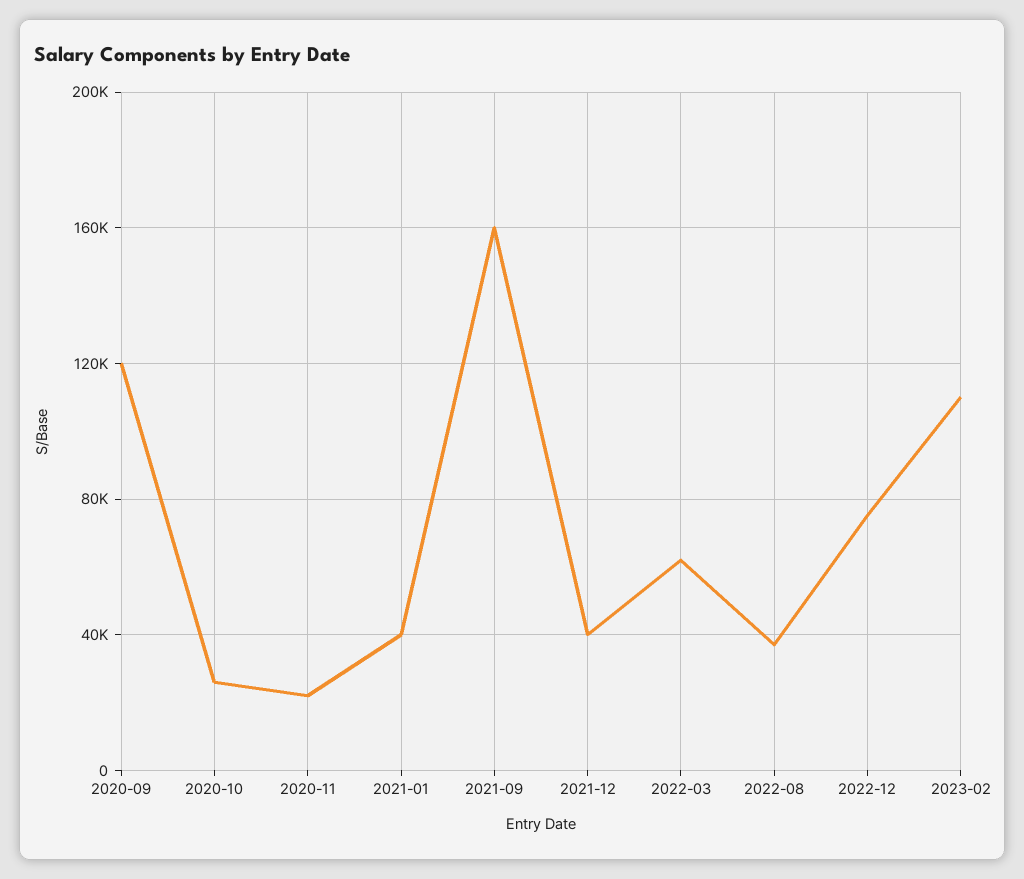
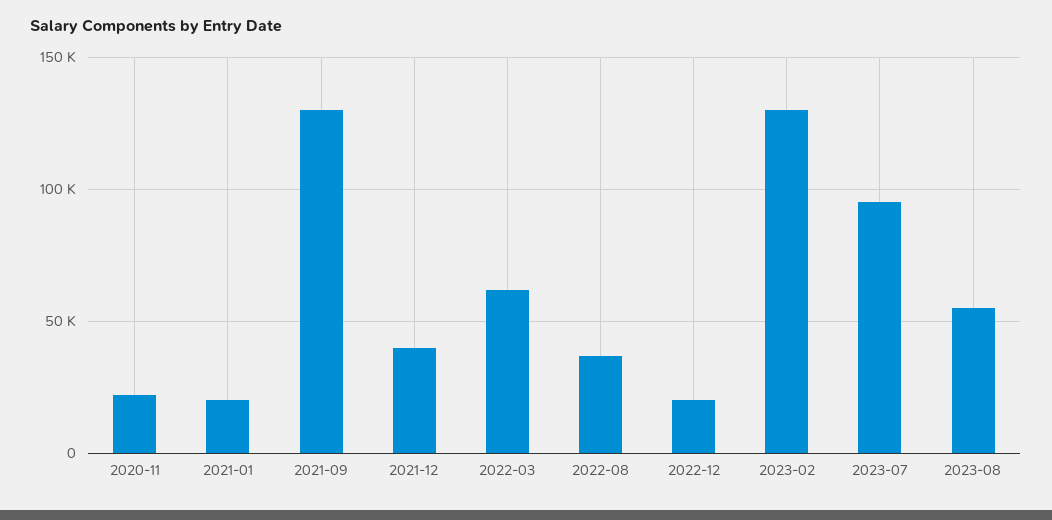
2020-09: 120000 -> none
2020-10: 25000 -> none
2021-01: 40000 -> 20000
2021-09: 160000 -> 130000
2022-12: 75000 -> 20000
2023-02: 110000 -> 130000
2023-07: none -> 95000
2023-08: none -> 55000

